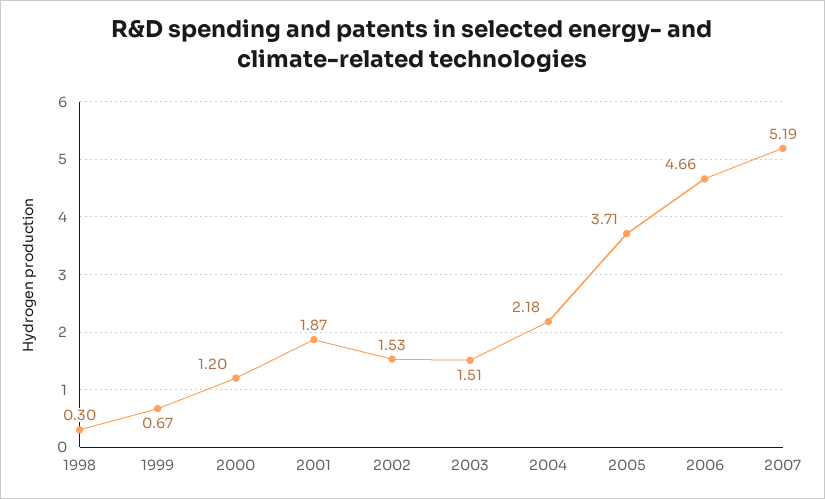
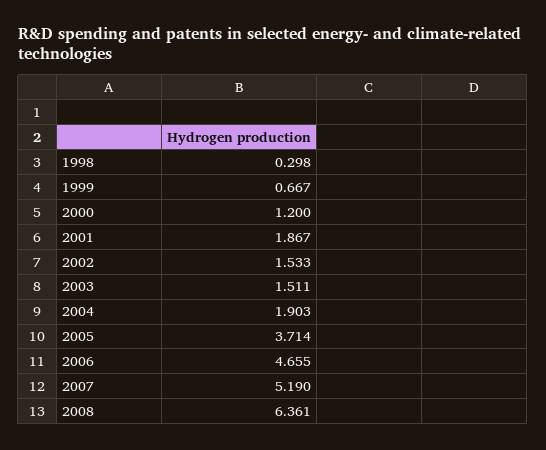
2004: 2.18 -> 1.903
2008: none -> 6.361

